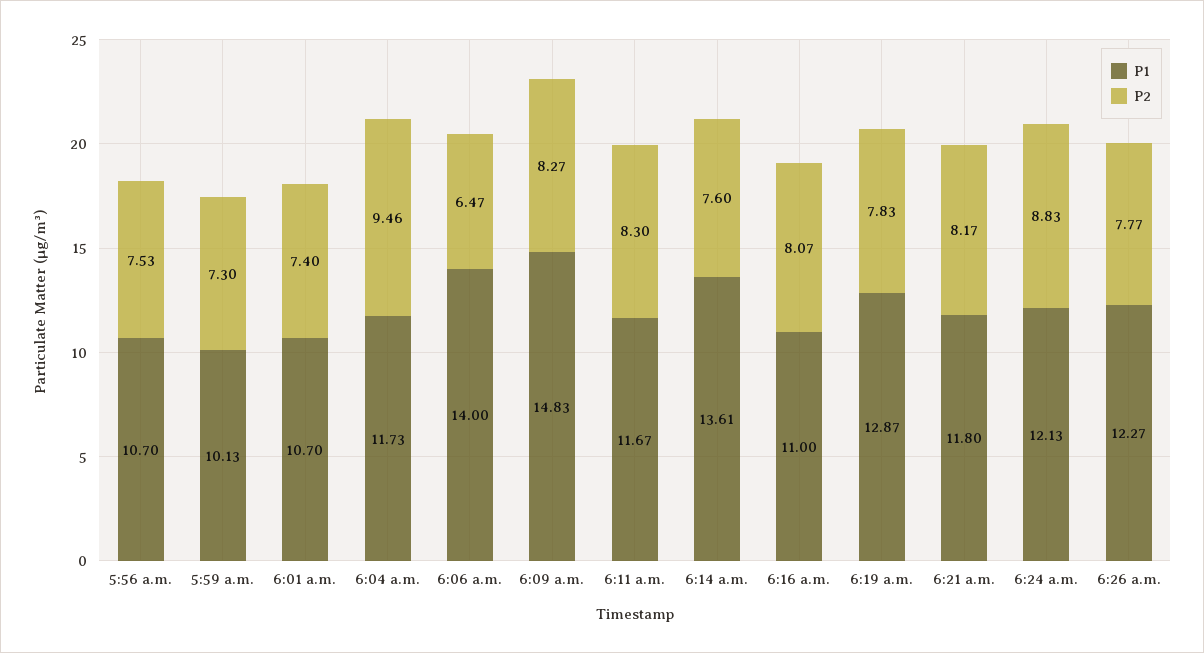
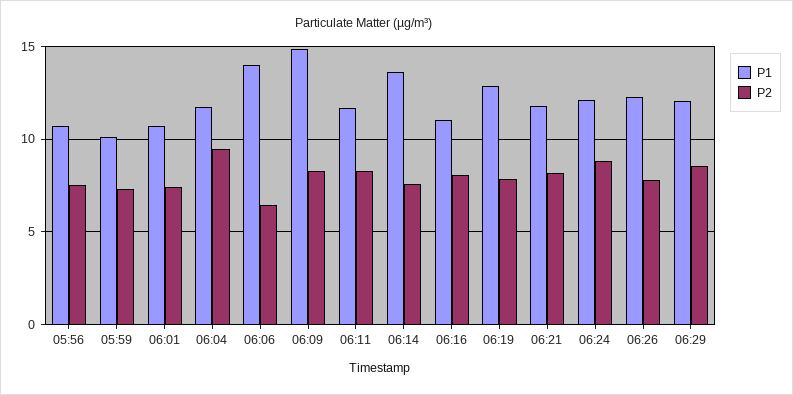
P1, 06:29: none -> 12
P2, 06:29: none -> 8.5

